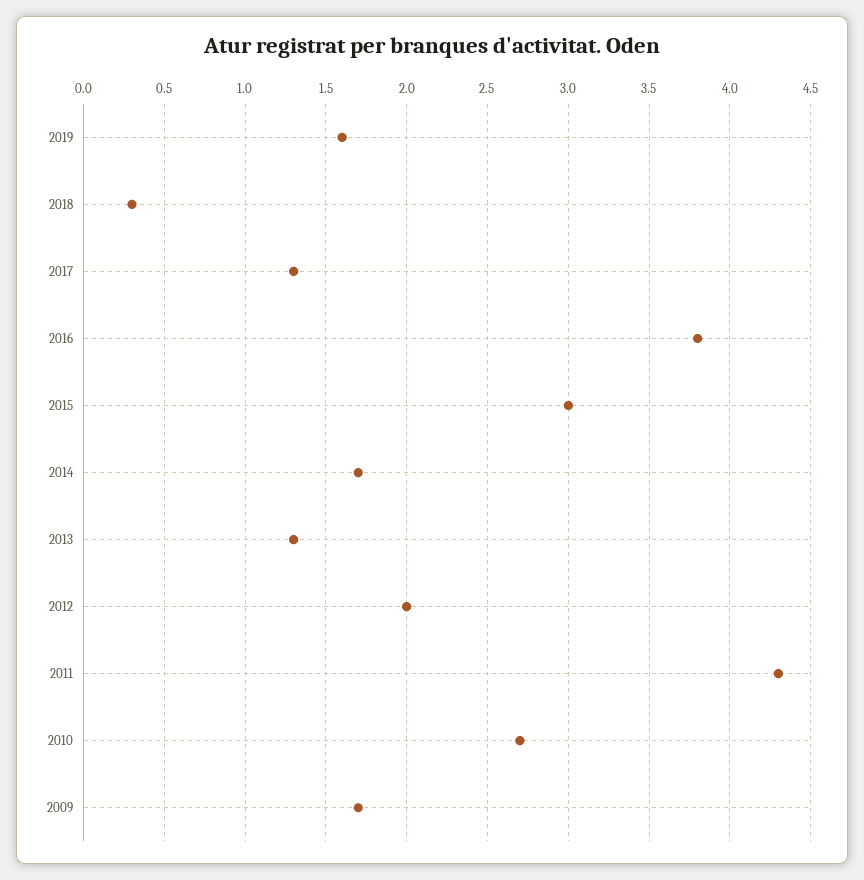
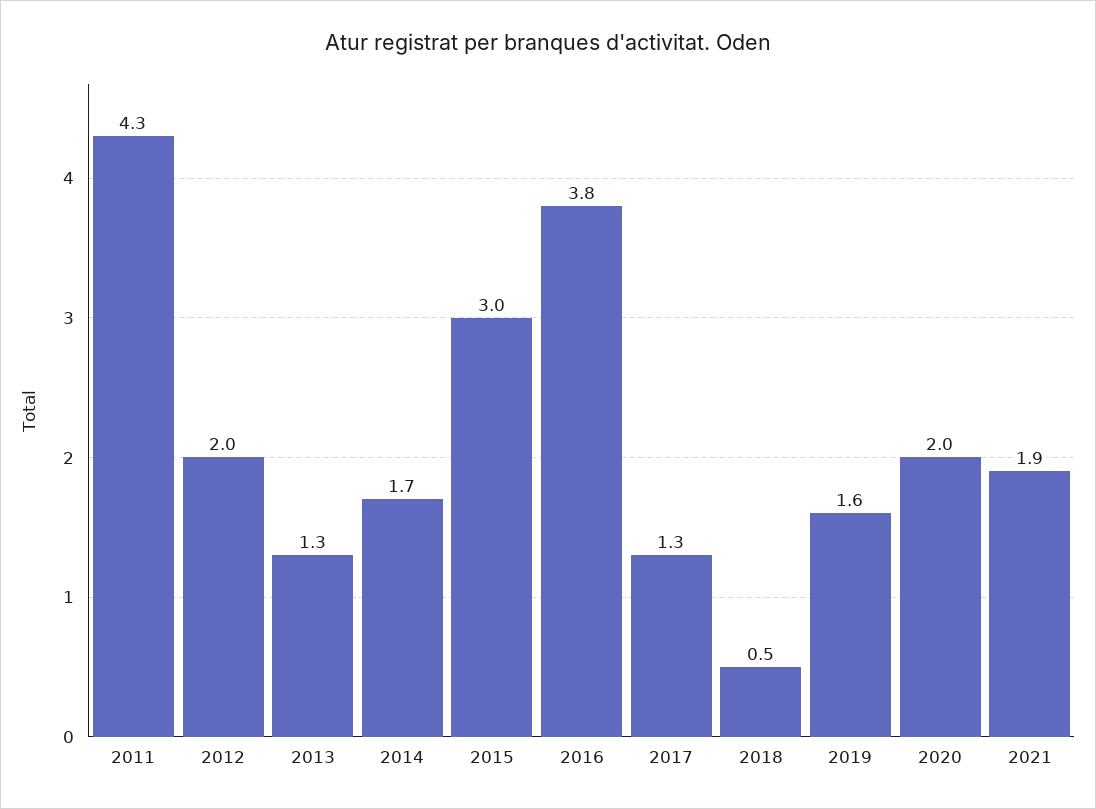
2018: 0.3 -> 0.5
2010: 2.7 -> none
2009: 1.7 -> none
2020: none -> 2
2021: none -> 1.9

